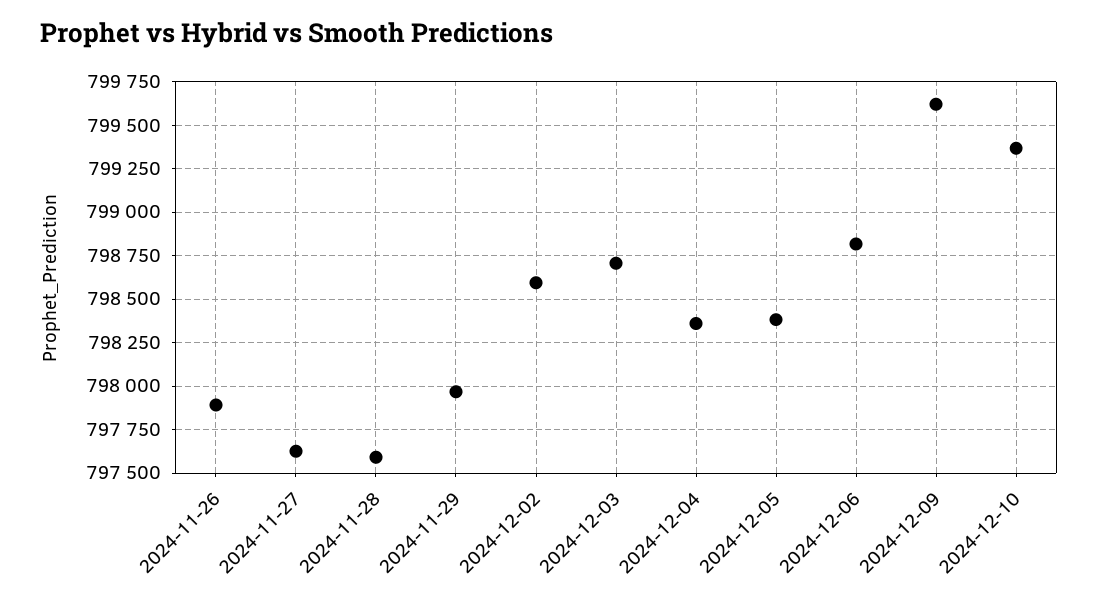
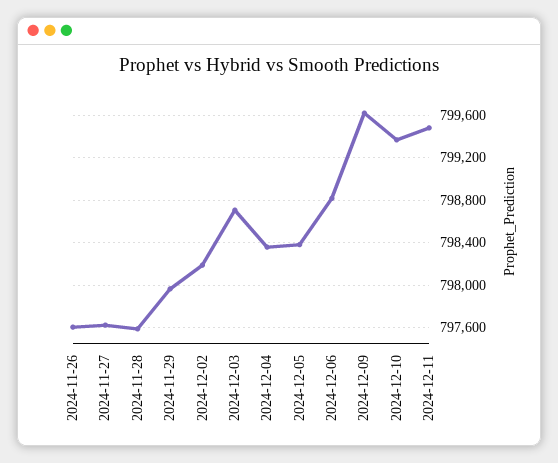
2024-11-26: 797900 -> 797600
2024-12-02: 798600 -> 798200
2024-12-11: none -> 799500

